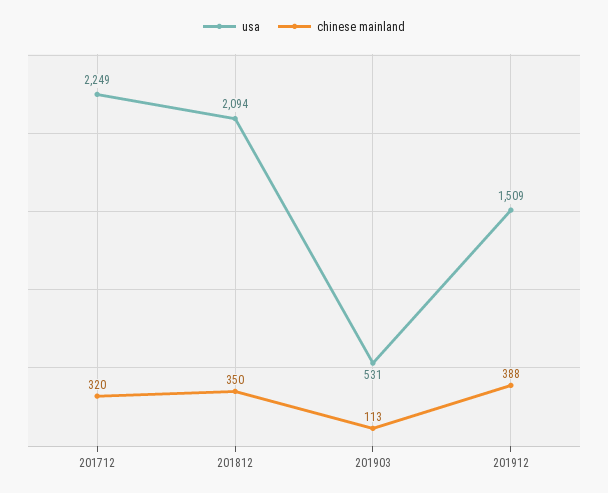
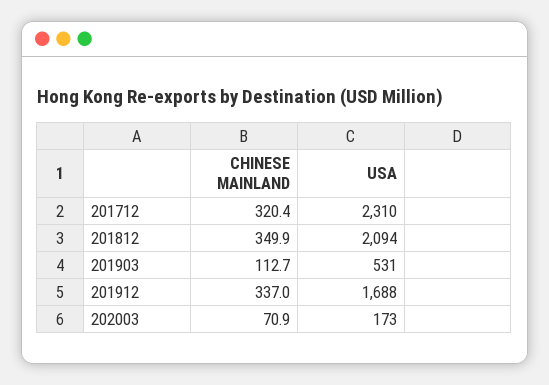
usa, 201712: 2249 -> 2310
usa, 201912: 1509 -> 1688
chinese mainland, 201912: 388 -> 337
chinese mainland, 202003: none -> 70.9
usa, 202003: none -> 173

